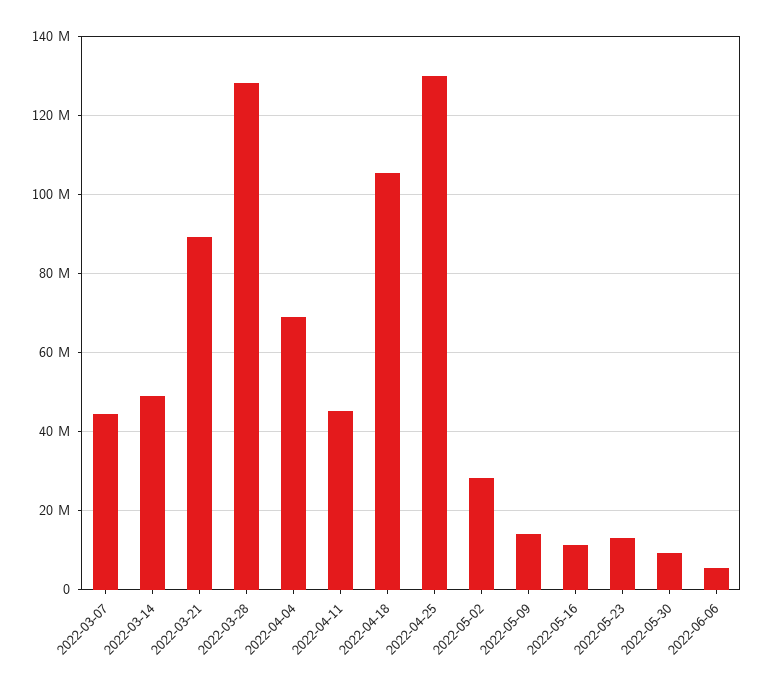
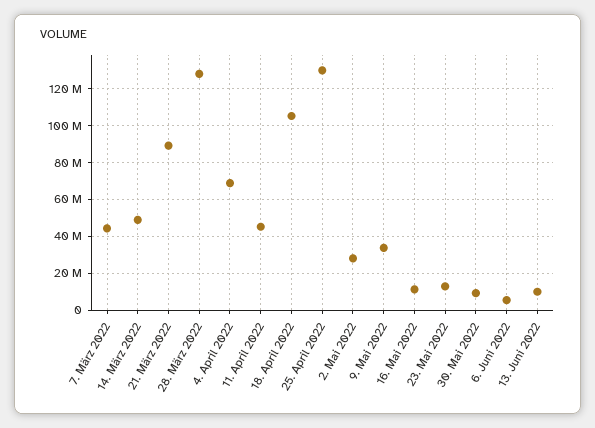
2022-05-09: 14000000 -> 35000000
13. Juni 2022: none -> 10000000

